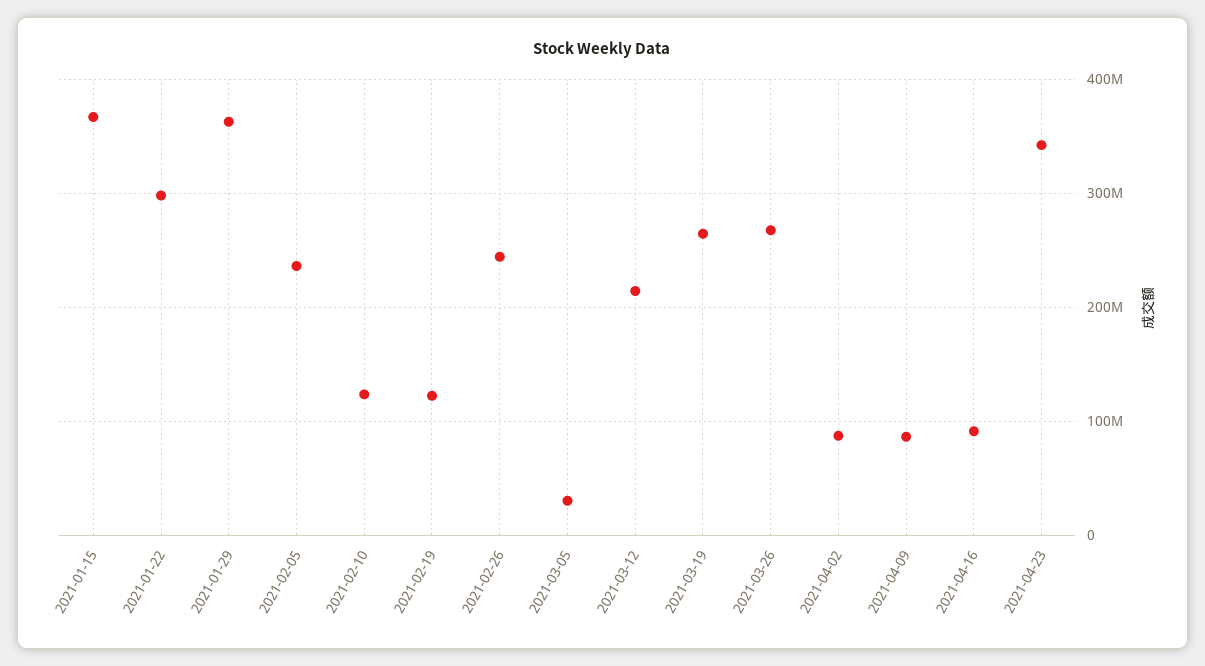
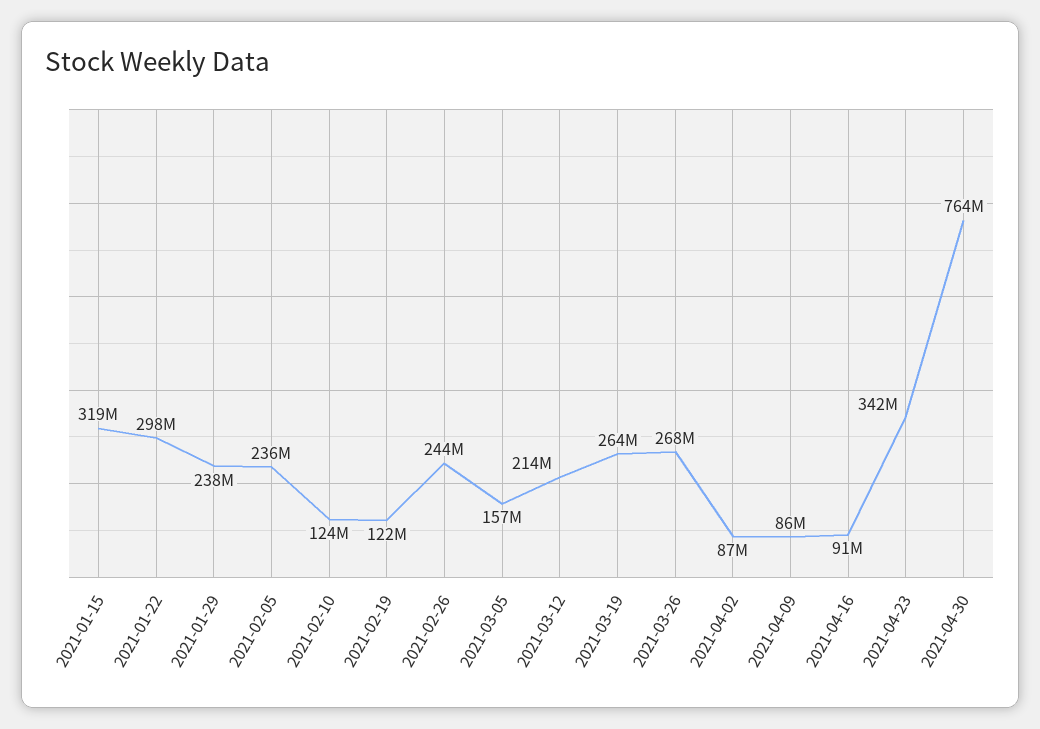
2021-01-15: 370000000 -> 319000000
2021-01-29: 360000000 -> 238000000
2021-03-05: 30000000 -> 157000000
2021-04-30: none -> 764000000

